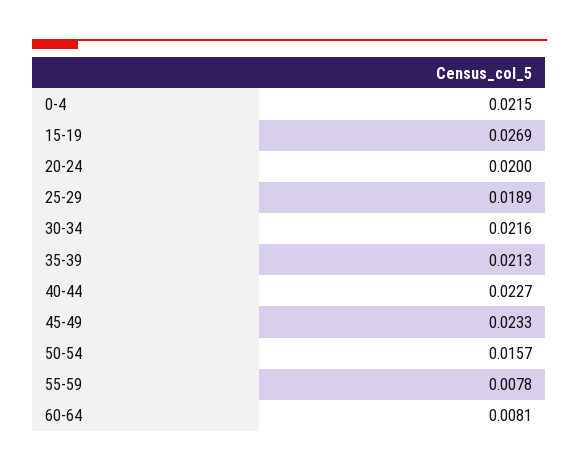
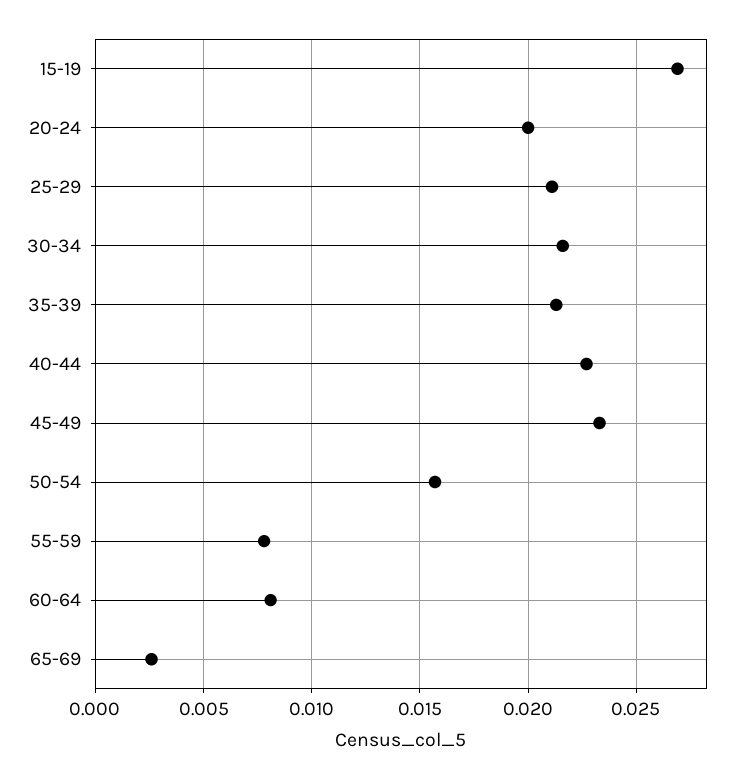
0-4: 0.0215 -> none
25-29: 0.0189 -> 0.021
65-69: none -> 0.0025

